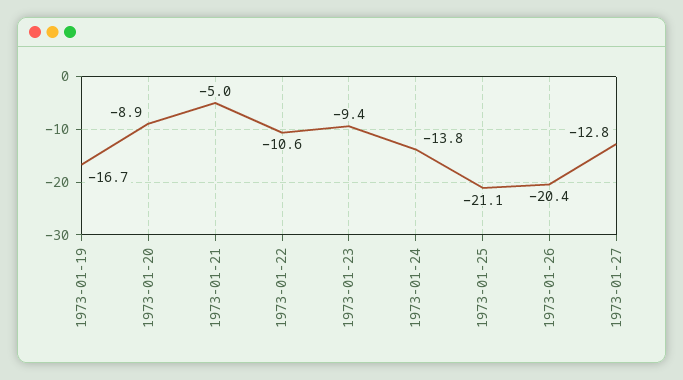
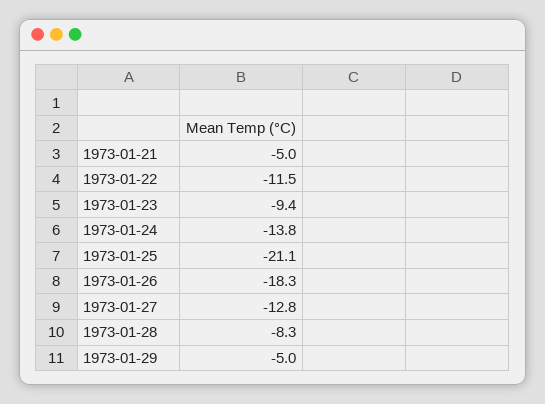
1973-01-19: -16.7 -> none
1973-01-20: -8.9 -> none
1973-01-22: -10.6 -> -11.5
1973-01-26: -20.4 -> -18.3
1973-01-28: none -> -8.3
1973-01-29: none -> -5

